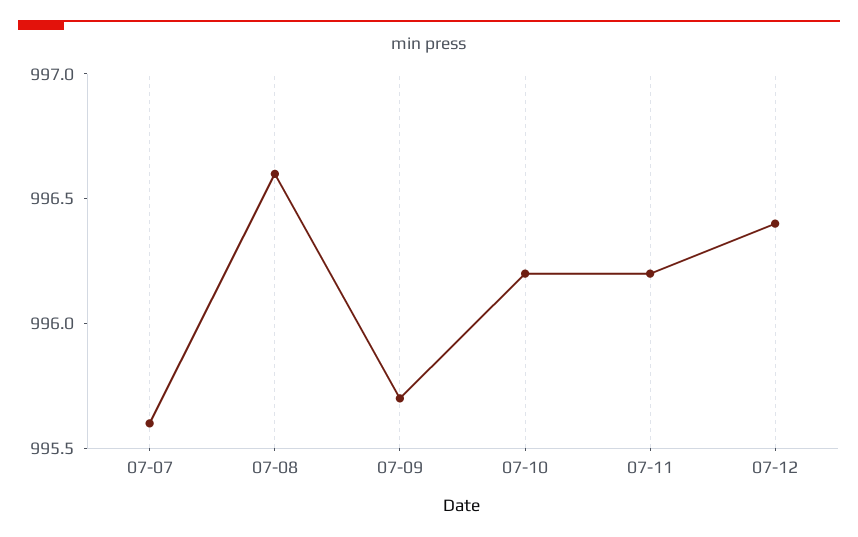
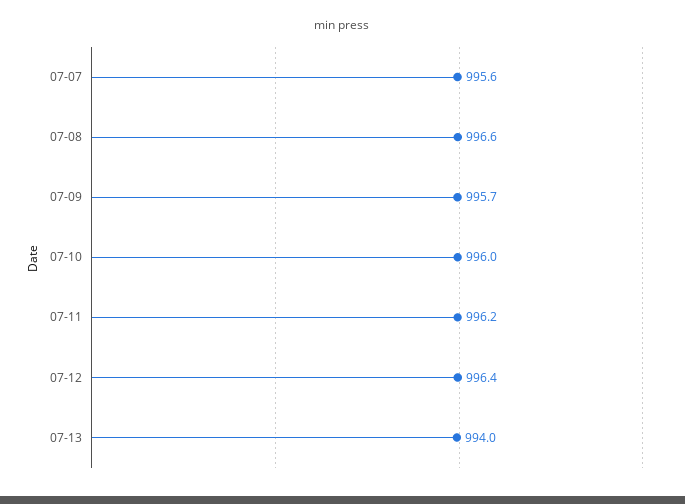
07-10: 996.2 -> 996
07-13: none -> 994

